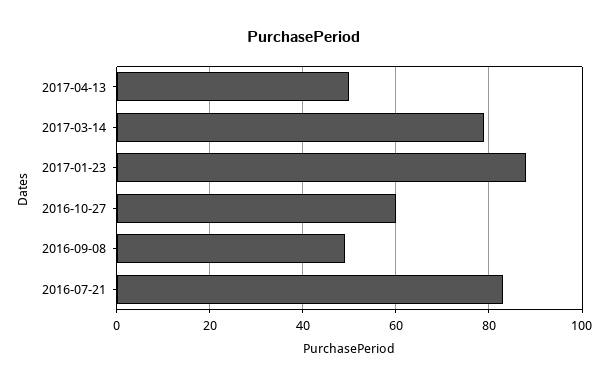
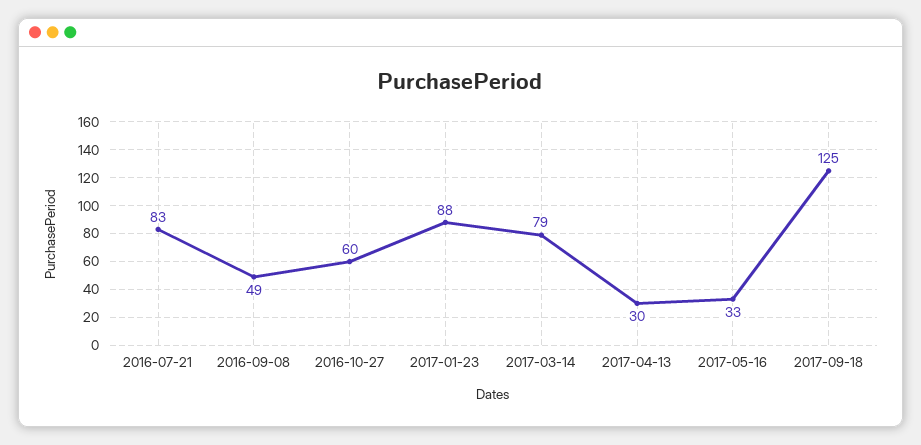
2017-04-13: 50 -> 30
2017-05-16: none -> 33
2017-09-18: none -> 125

